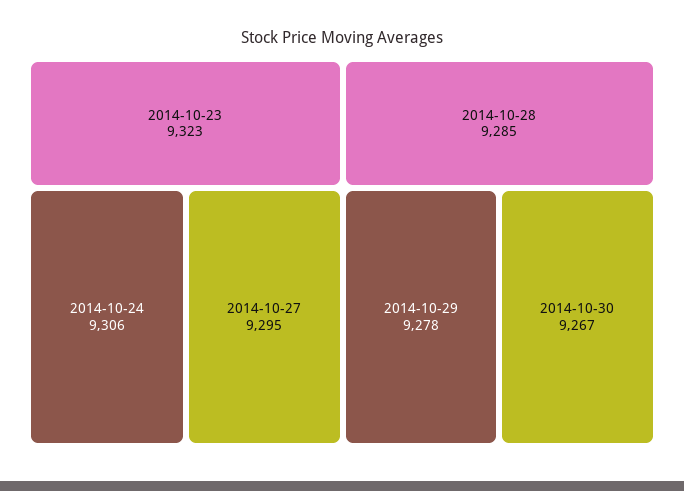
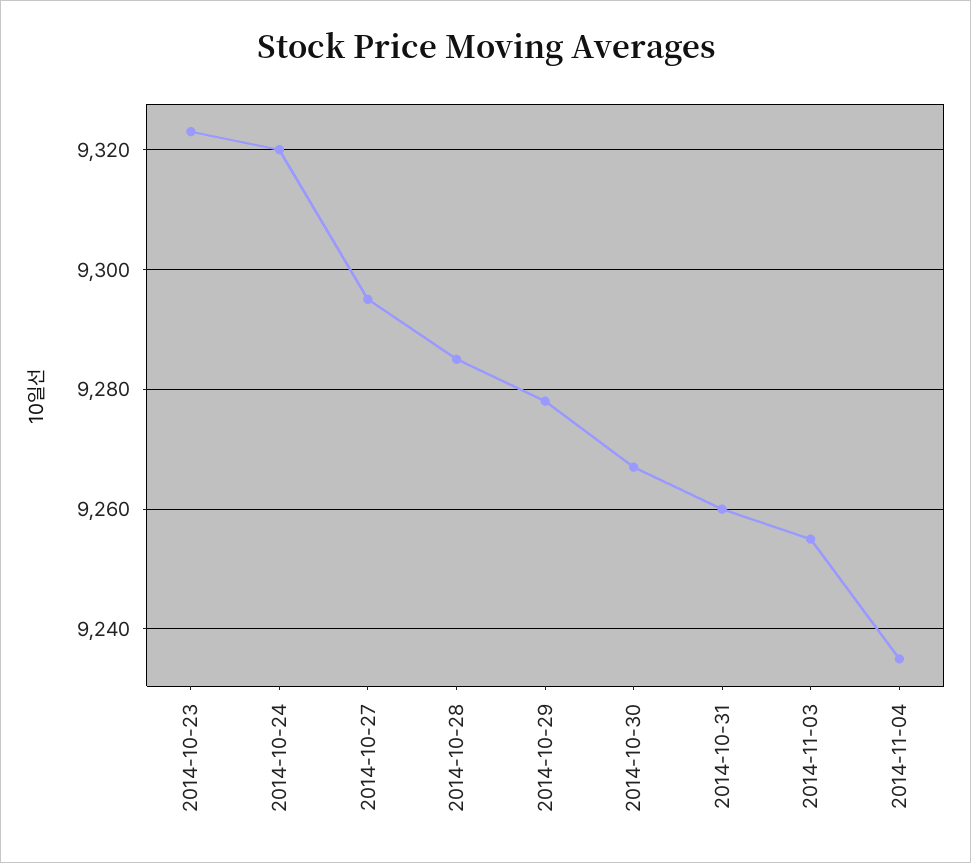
2014-10-24: 9306 -> 9320
2014-10-31: none -> 9260
2014-11-03: none -> 9255
2014-11-04: none -> 9235

